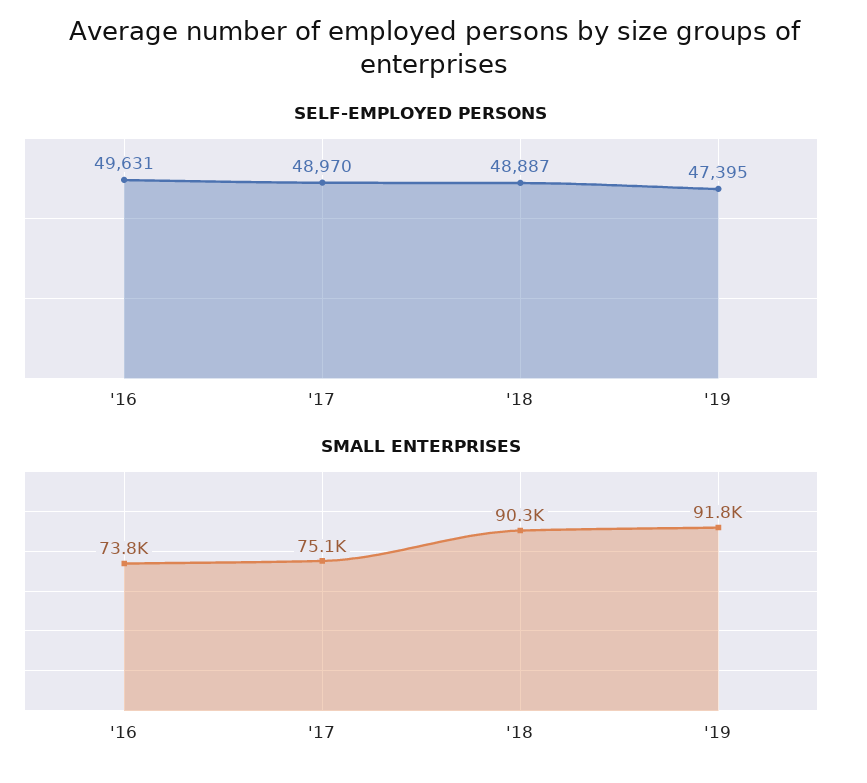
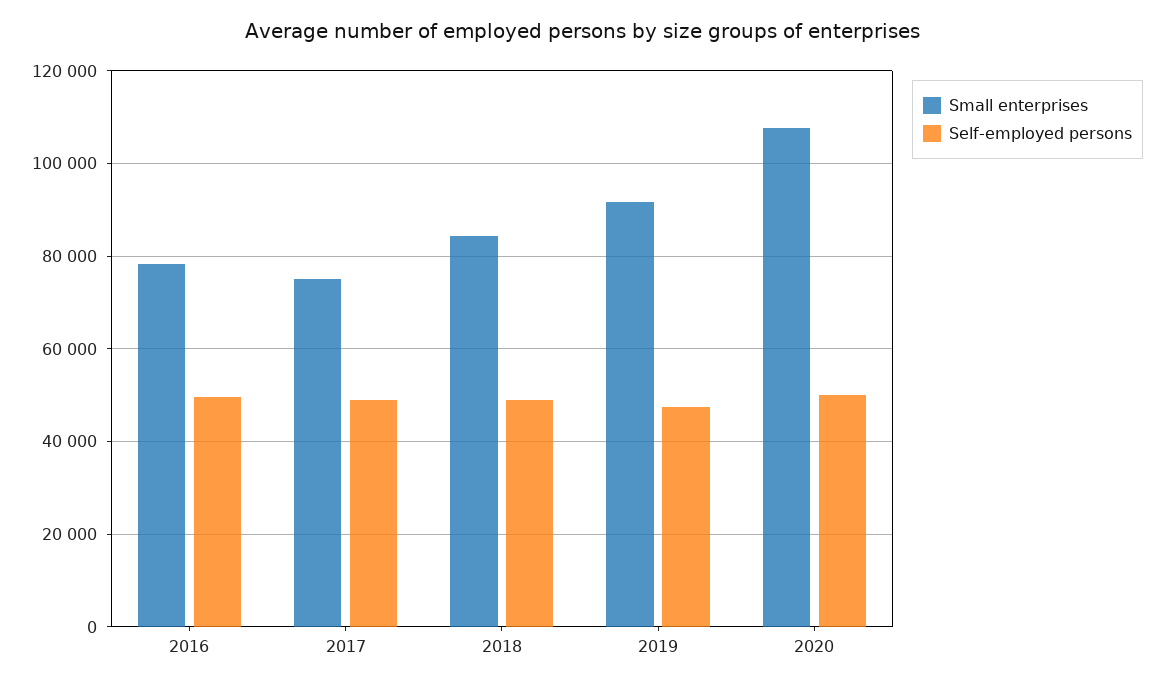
SMALL ENTERPRISES, '16: 73800 -> 78000
SMALL ENTERPRISES, '18: 90300 -> 84000
SMALL ENTERPRISES, 2020: none -> 108000
SELF-EMPLOYED PERSONS, 2020: none -> 50000

